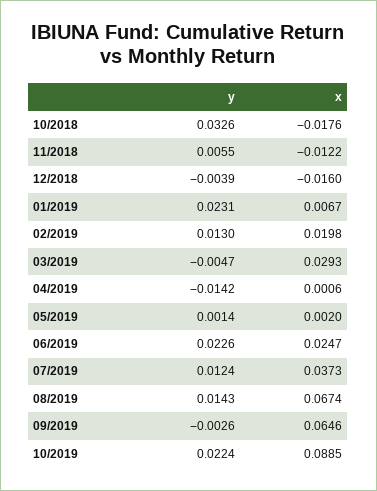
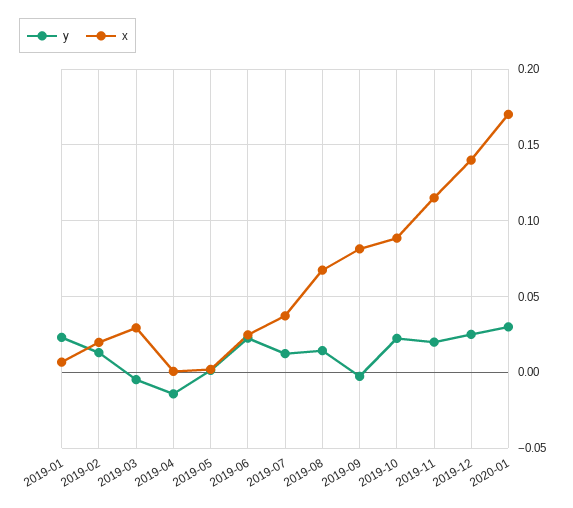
y, 10/2018: 0.0326 -> none
x, 10/2018: -0.0176 -> none
y, 11/2018: 0.0055 -> none
x, 11/2018: -0.0122 -> none
y, 12/2018: -0.0039 -> none
x, 12/2018: -0.016 -> none
x, 09/2019: 0.0646 -> 0.08
y, 2019-11: none -> 0.02
x, 2019-11: none -> 0.115
y, 2019-12: none -> 0.025
x, 2019-12: none -> 0.14
y, 2020-01: none -> 0.03
x, 2020-01: none -> 0.17

